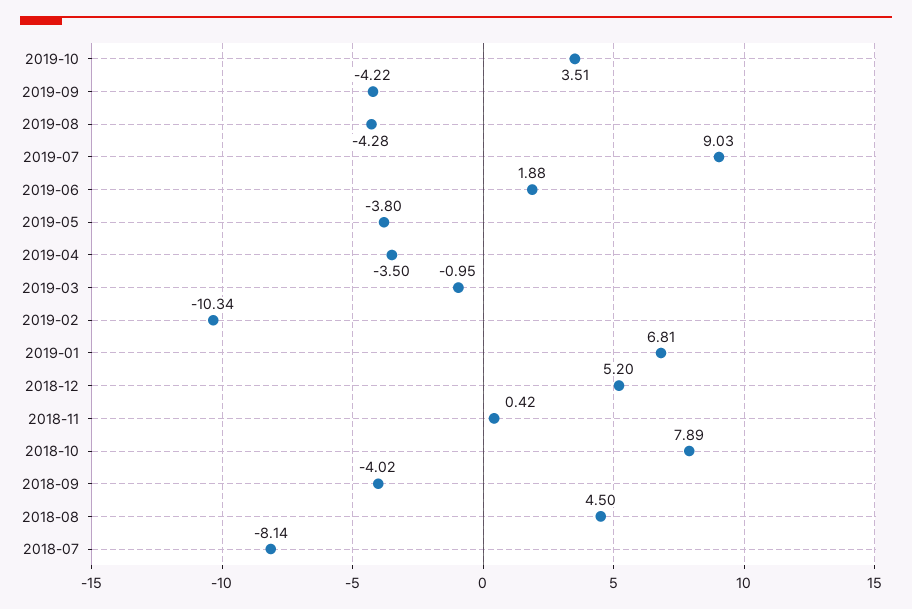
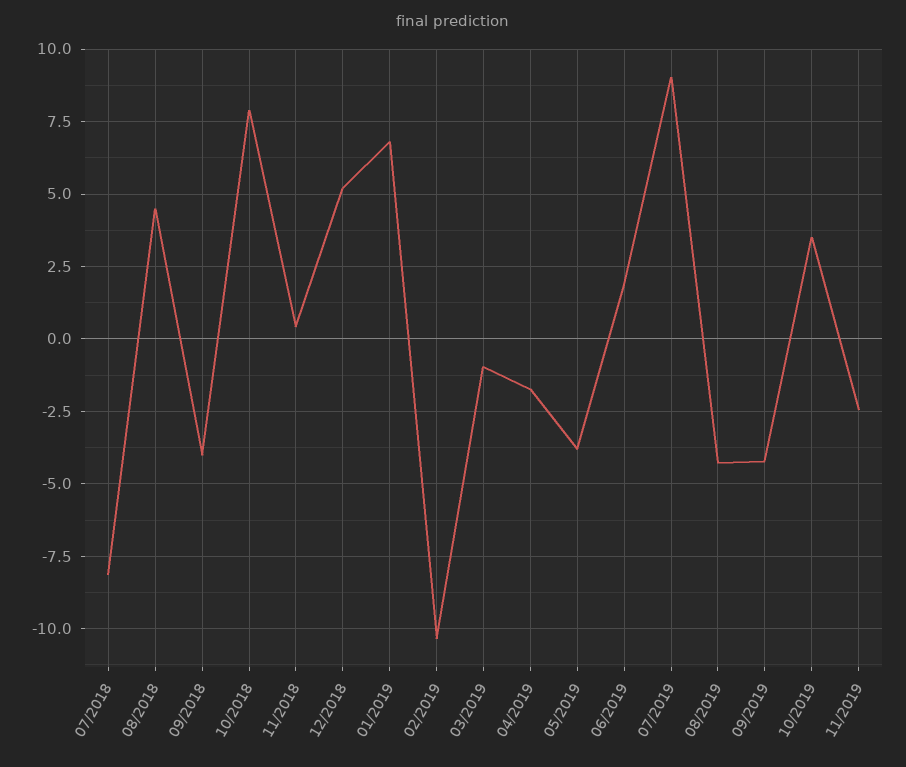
2019-04: -3.5 -> -1.75
11/2019: none -> -2.5

